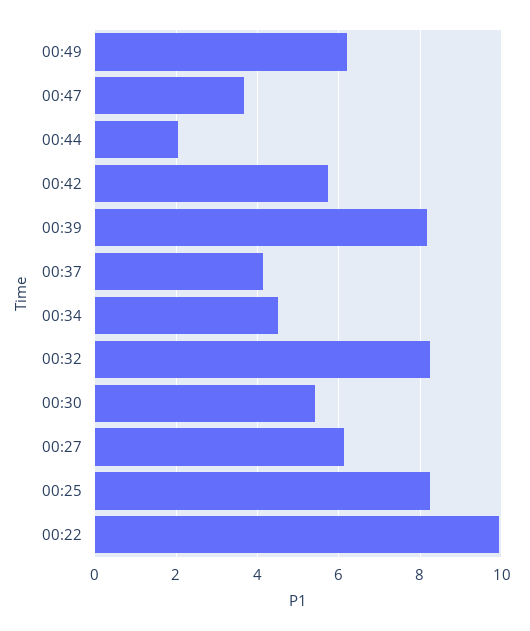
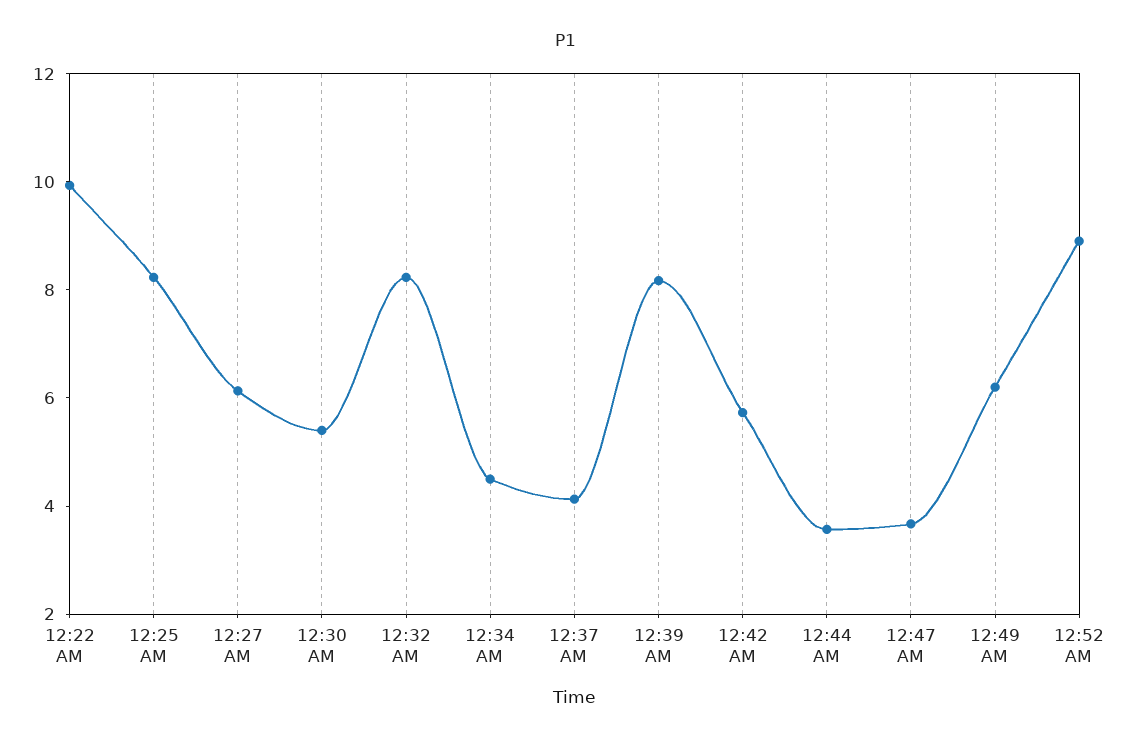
00:44: 2 -> 3.5
12:52 AM: none -> 9

